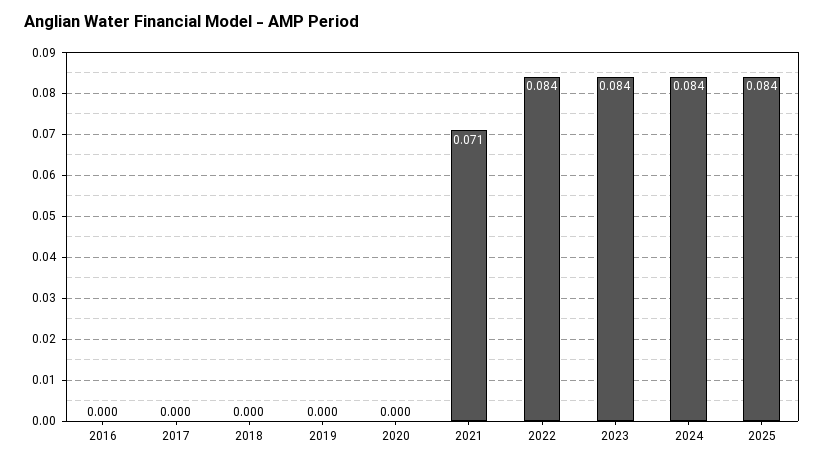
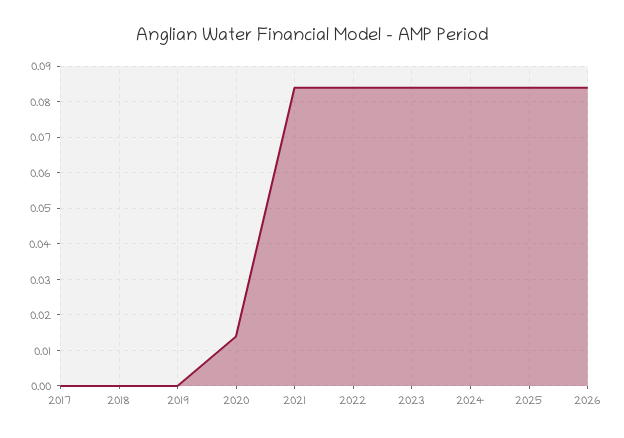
2016: 0 -> none
2020: 0 -> 0.015
2021: 0.071 -> 0.085
2026: none -> 0.085

